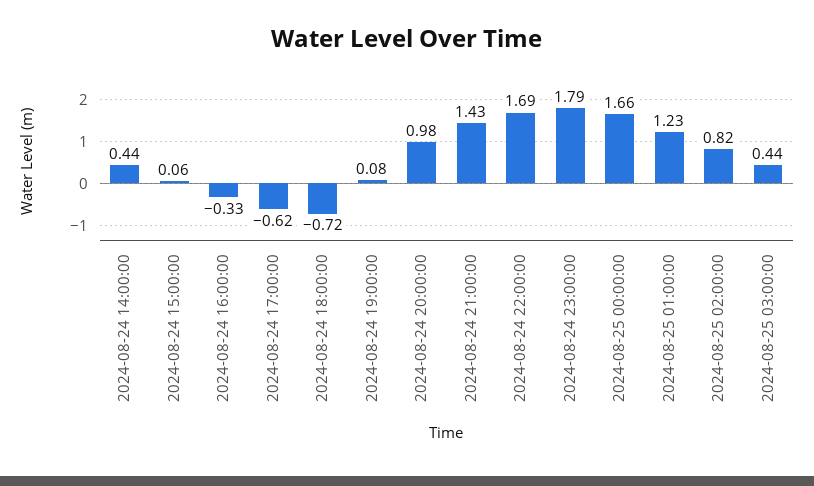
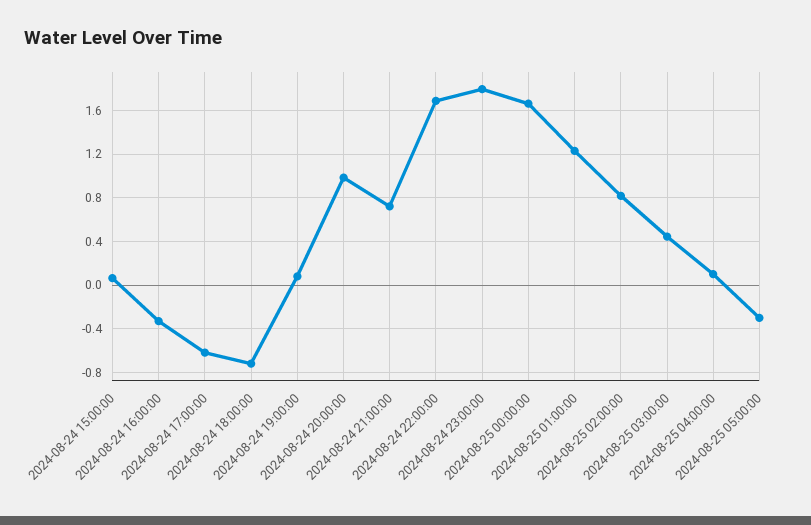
2024-08-24 14:00:00: 0.44 -> none
2024-08-24 21:00:00: 1.43 -> 0.7
2024-08-25 04:00:00: none -> 0.1
2024-08-25 05:00:00: none -> -0.3

